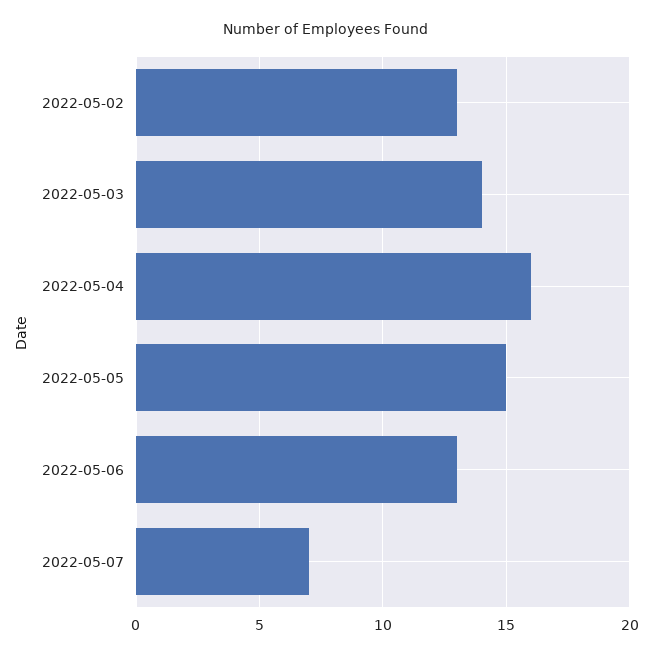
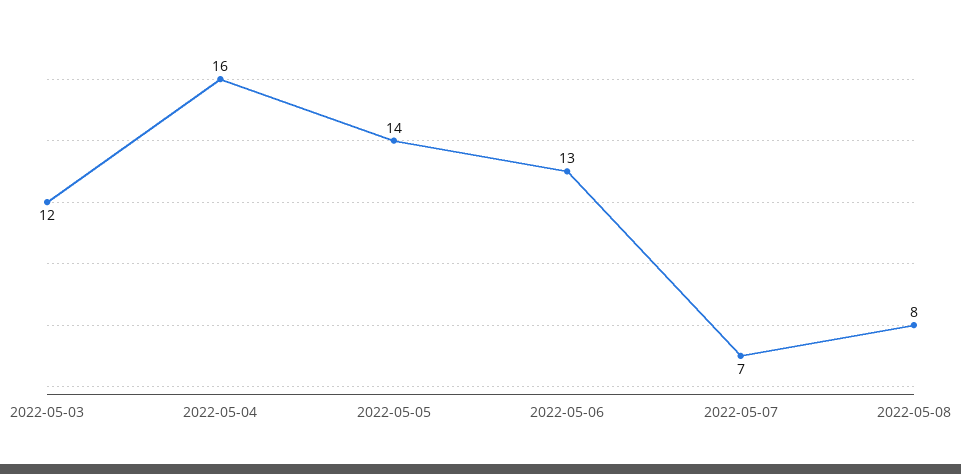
2022-05-02: 13 -> none
2022-05-03: 14 -> 12
2022-05-05: 15 -> 14
2022-05-08: none -> 8

